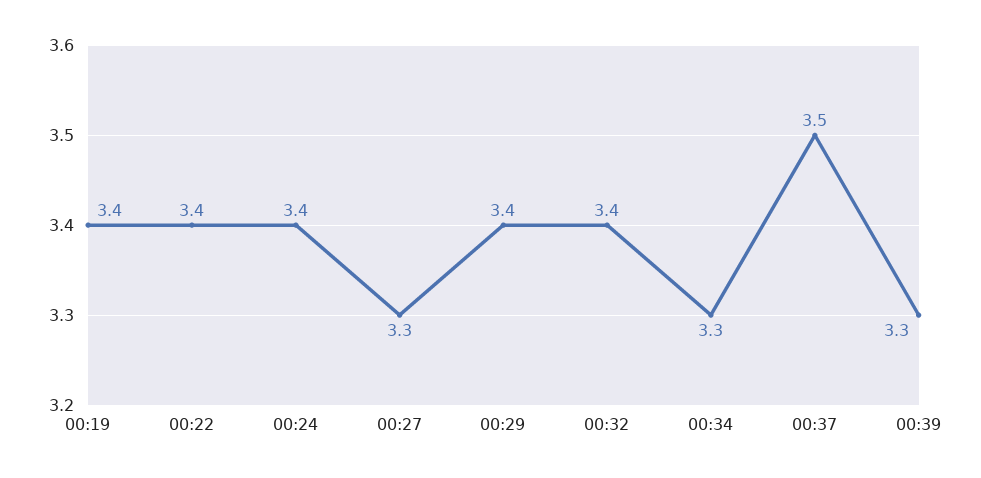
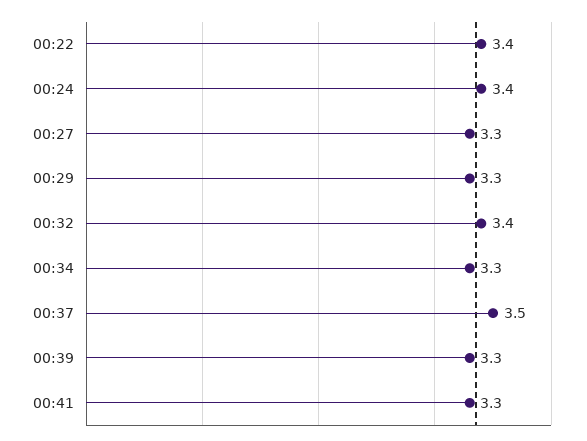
00:19: 3.4 -> none
00:29: 3.4 -> 3.3
00:41: none -> 3.3

